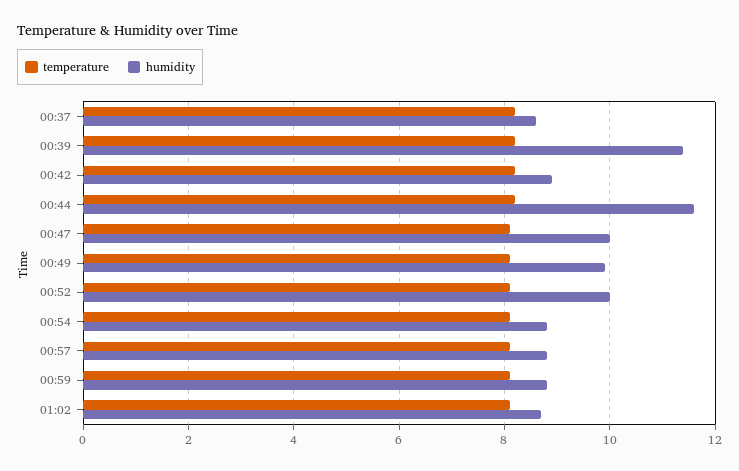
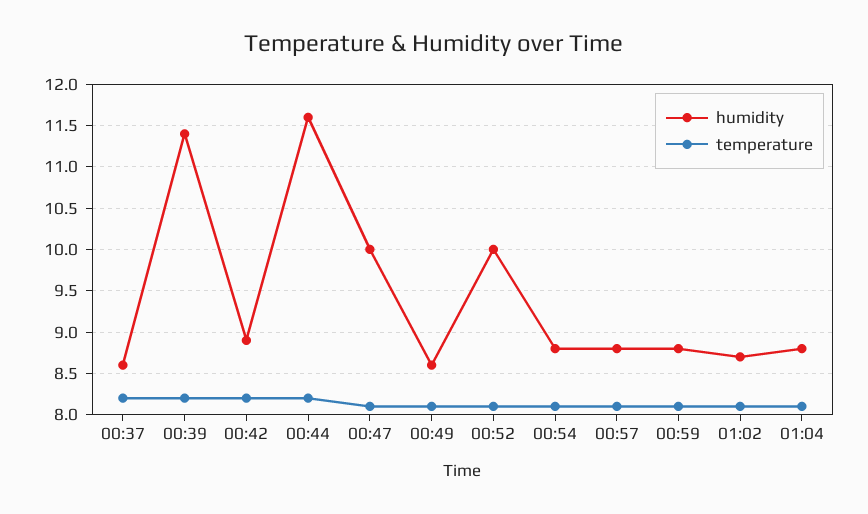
humidity, 00:49: 10 -> 8.6
humidity, 01:04: none -> 8.8
temperature, 01:04: none -> 8.1

